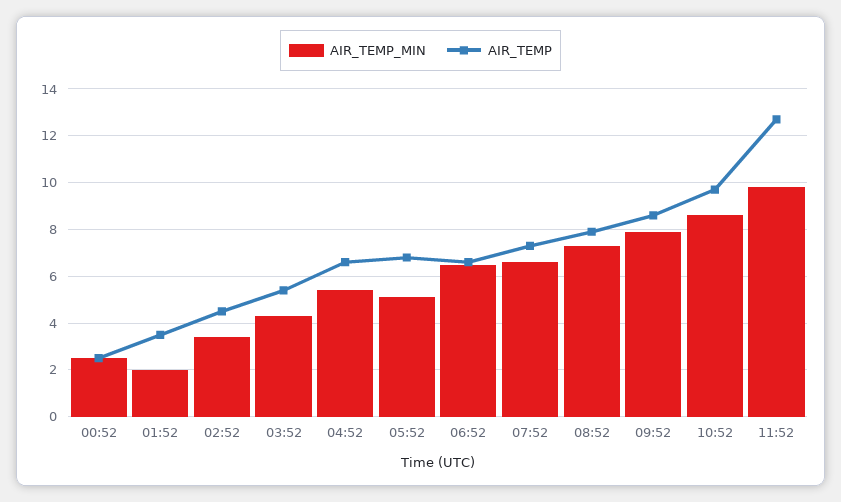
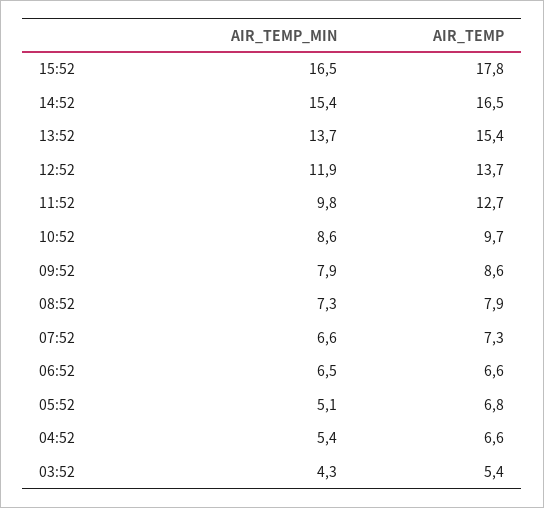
AIR_TEMP_MIN, 00:52: 2.5 -> none
AIR_TEMP, 00:52: 2.5 -> none
AIR_TEMP_MIN, 01:52: 2 -> none
AIR_TEMP, 01:52: 3.5 -> none
AIR_TEMP_MIN, 02:52: 3.5 -> none
AIR_TEMP, 02:52: 4.5 -> none
AIR_TEMP_MIN, 15:52: none -> 16.5
AIR_TEMP, 15:52: none -> 17.8
AIR_TEMP_MIN, 14:52: none -> 15.4
AIR_TEMP, 14:52: none -> 16.5
AIR_TEMP_MIN, 13:52: none -> 13.7
AIR_TEMP, 13:52: none -> 15.4
AIR_TEMP_MIN, 12:52: none -> 11.9
AIR_TEMP, 12:52: none -> 13.7

